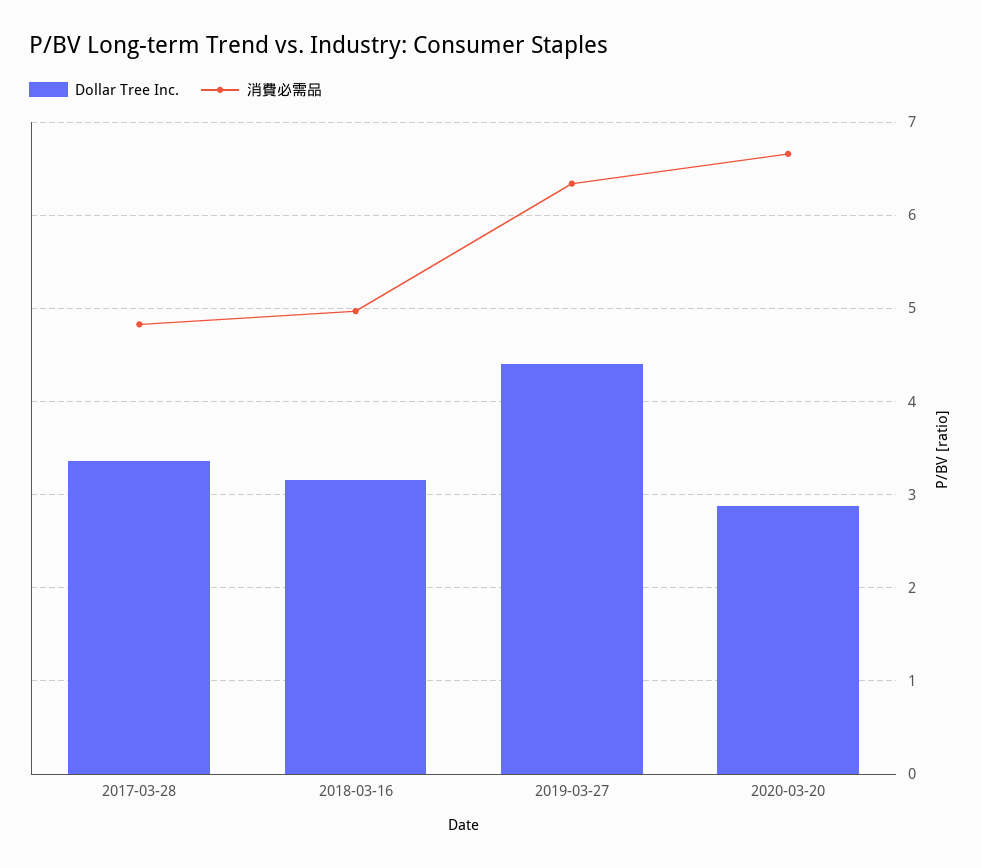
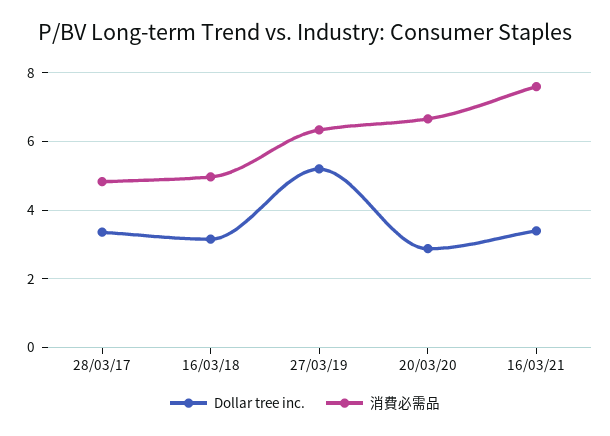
Dollar Tree Inc., 2019-03-27: 4.4 -> 5.2
Dollar Tree Inc., 16/03/21: none -> 3.4
消費必需品, 16/03/21: none -> 7.6

